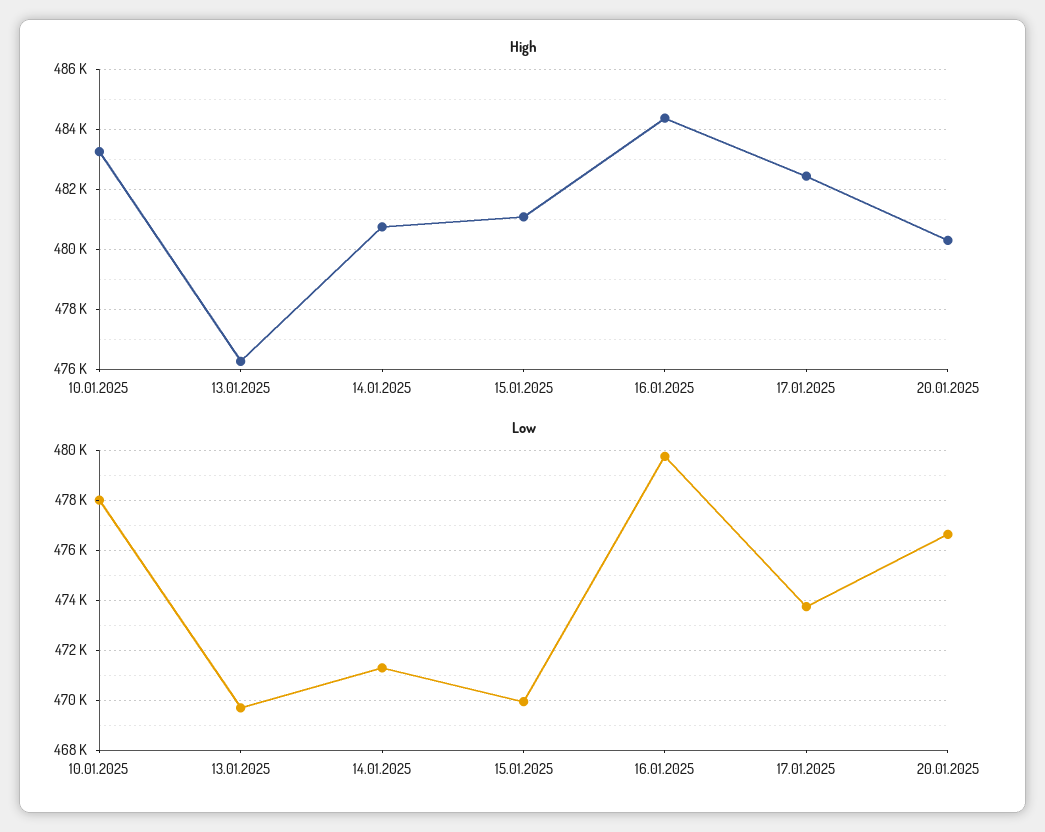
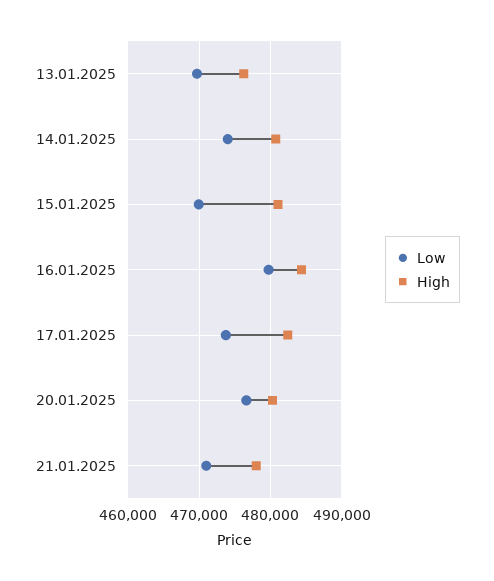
High, 10.01.2025: 483250 -> none
Low, 10.01.2025: 478000 -> none
Low, 14.01.2025: 471250 -> 474000
Low, 21.01.2025: none -> 471000
High, 21.01.2025: none -> 478000

